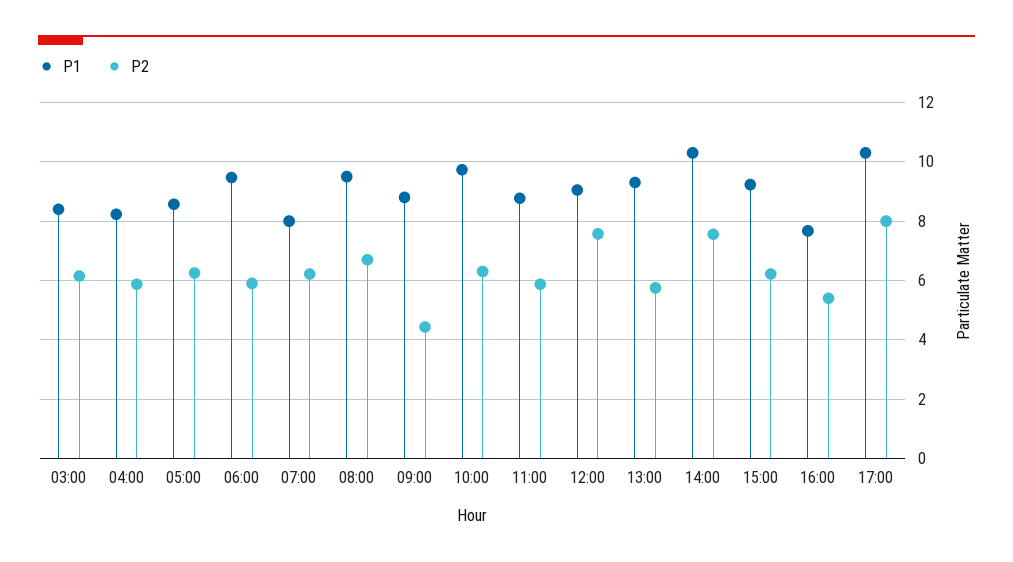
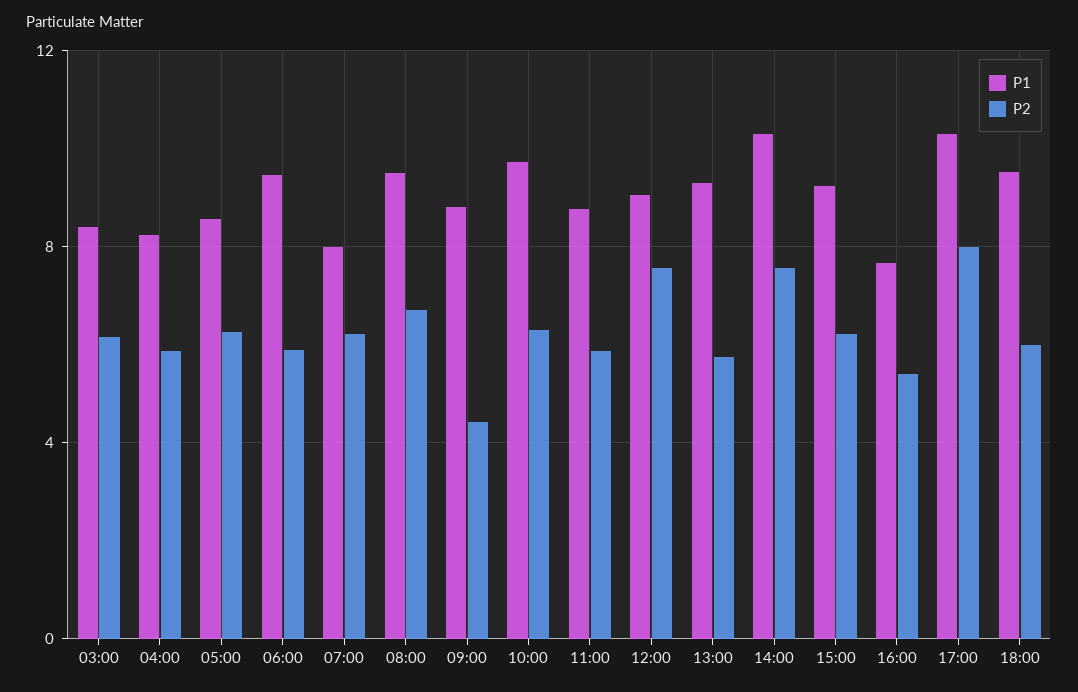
P1, 18:00: none -> 9.5
P2, 18:00: none -> 6

